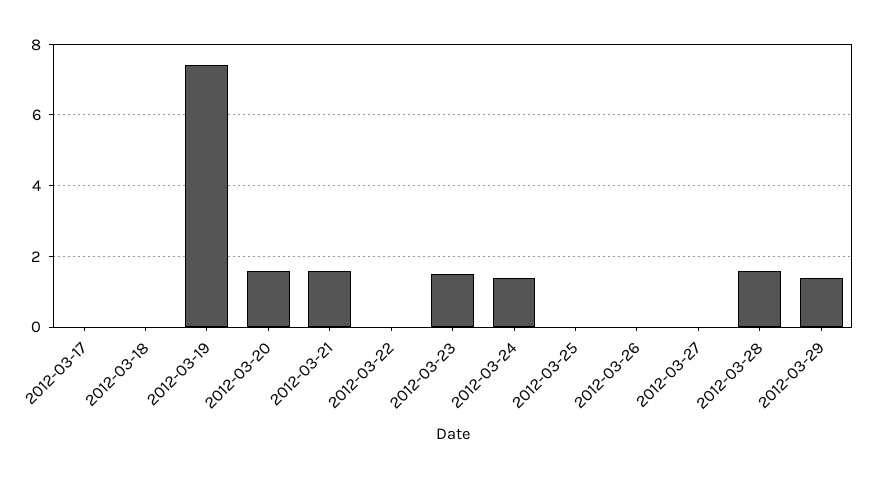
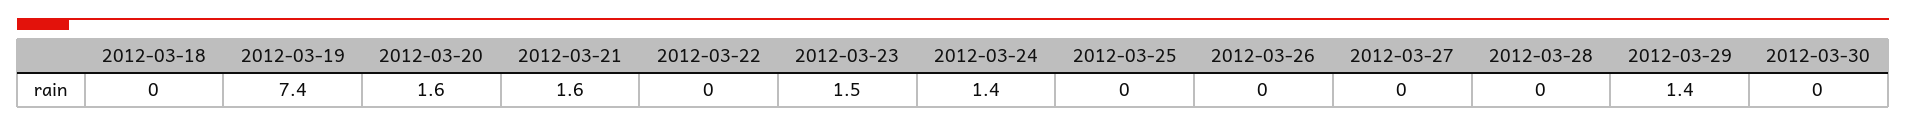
2012-03-17: 0 -> none
2012-03-28: 1.5 -> 0
2012-03-30: none -> 0

